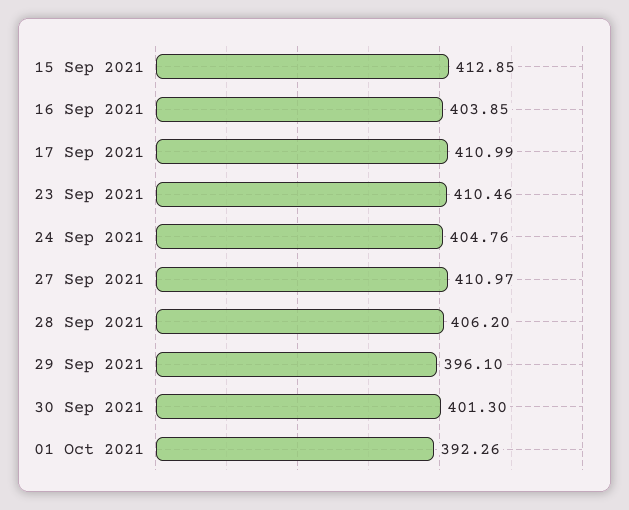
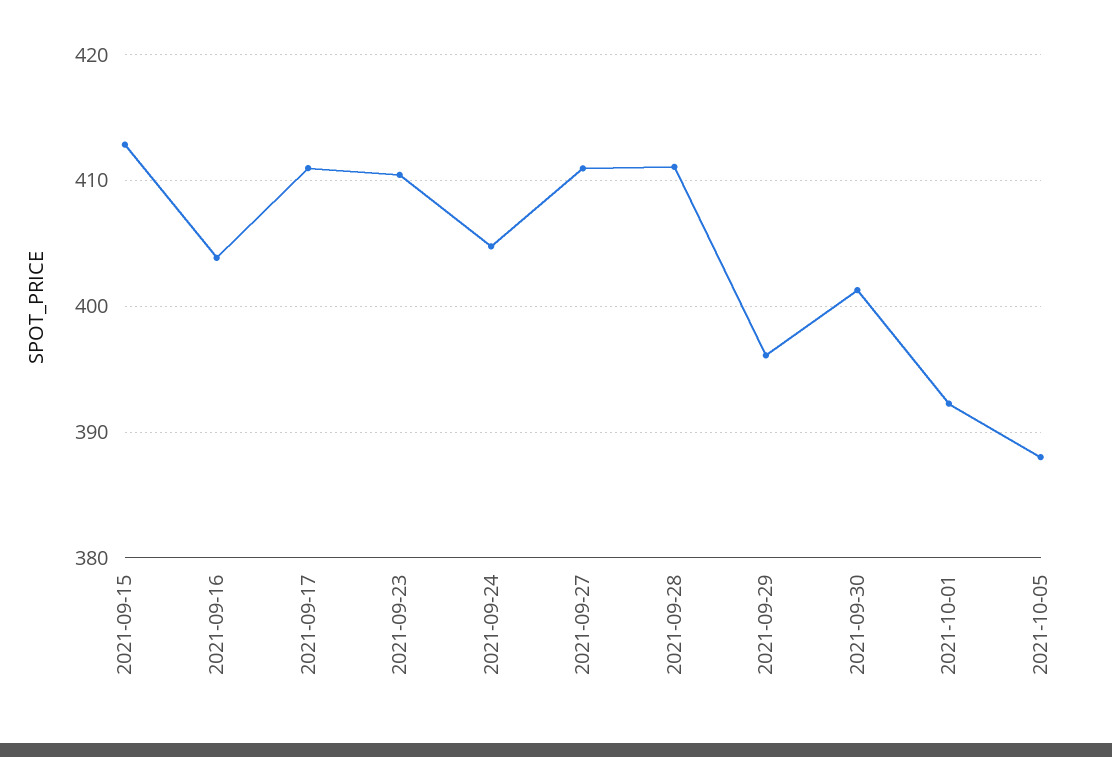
28 Sep 2021: 406.2 -> 411
2021-10-05: none -> 388

